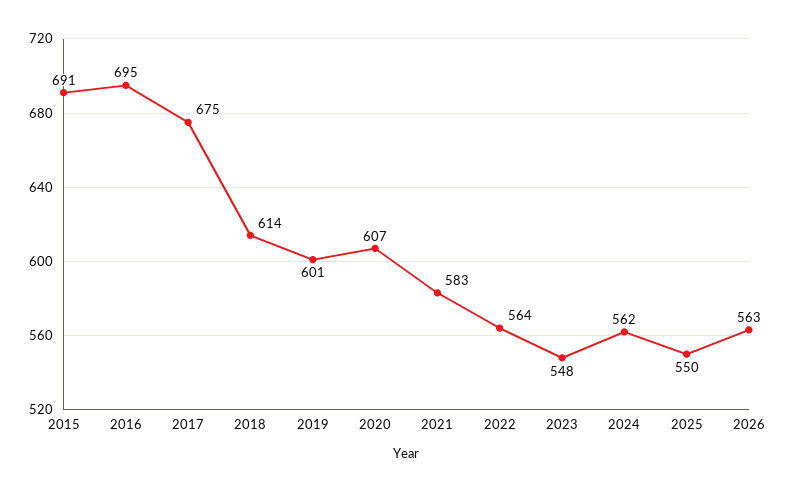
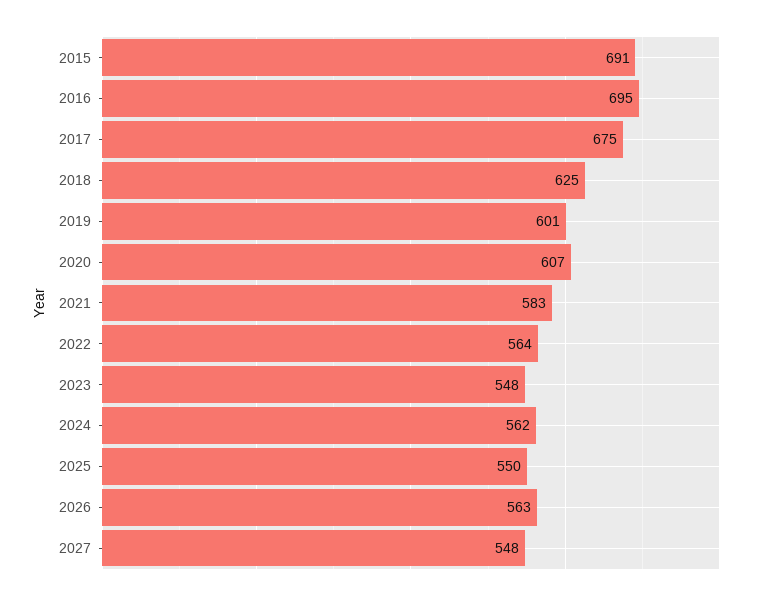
2018: 614 -> 625
2027: none -> 548

